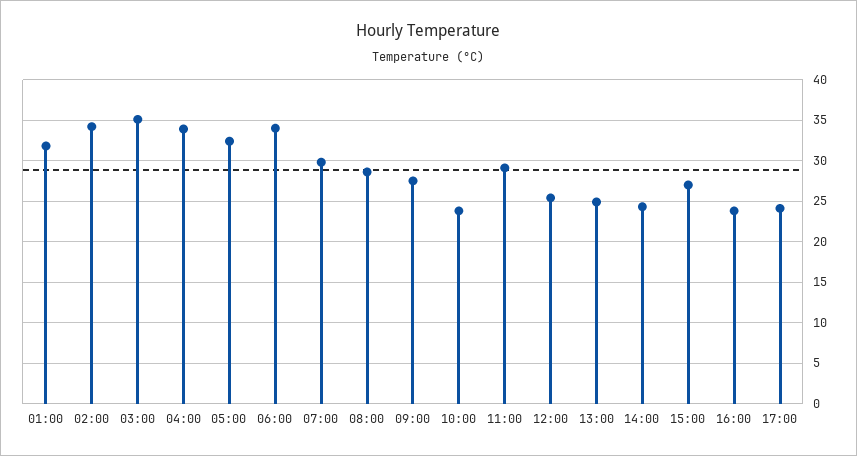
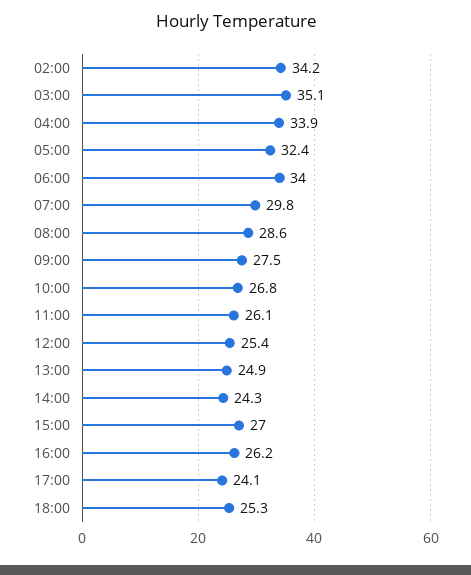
01:00: 32 -> none
10:00: 24 -> 26.8
11:00: 29 -> 26.1
16:00: 24 -> 26.2
18:00: none -> 25.3

